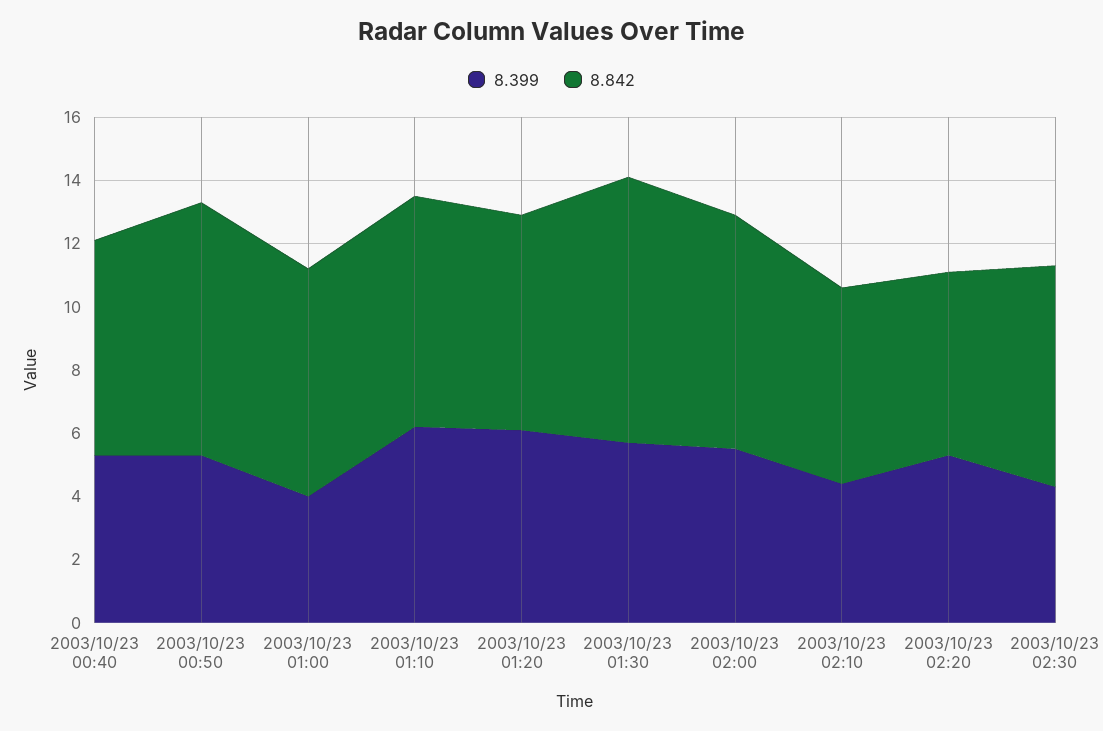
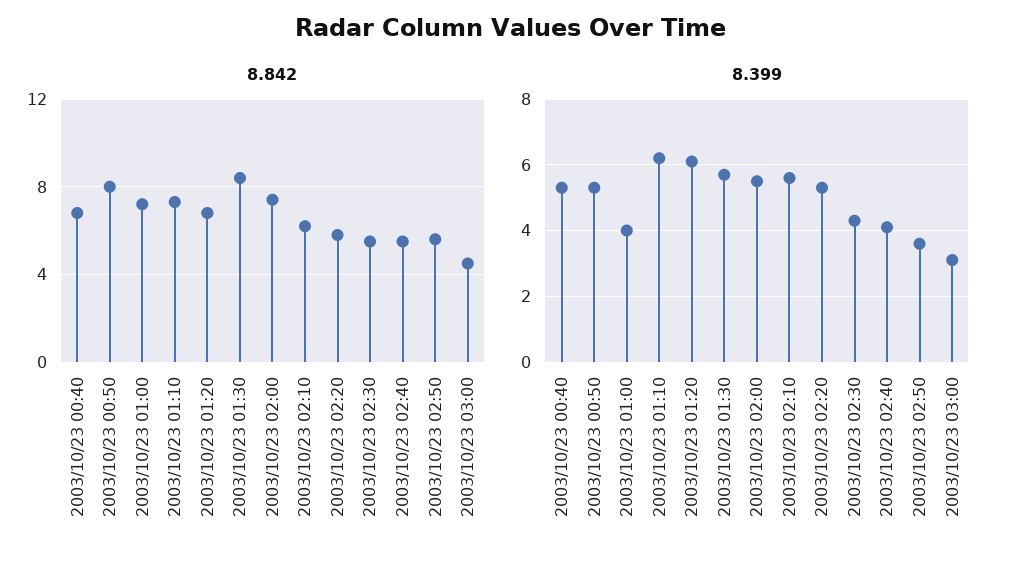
8.399, 2003/10/23 02:10: 4.5 -> 5.5
8.842, 2003/10/23 02:30: 7 -> 5.5
8.842, 2003/10/23 02:40: none -> 5.5
8.842, 2003/10/23 02:50: none -> 5.5
8.842, 2003/10/23 03:00: none -> 4.5
8.399, 2003/10/23 02:40: none -> 4
8.399, 2003/10/23 02:50: none -> 3.5
8.399, 2003/10/23 03:00: none -> 3

